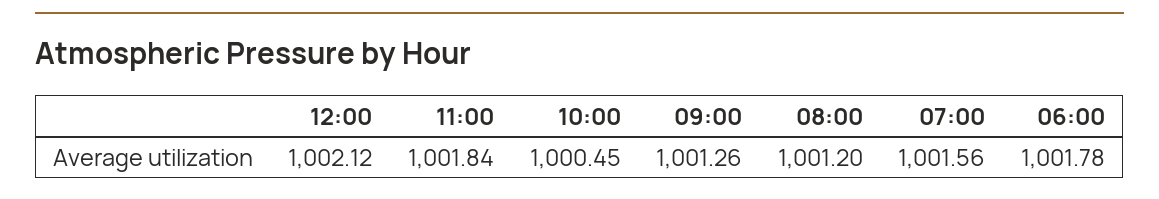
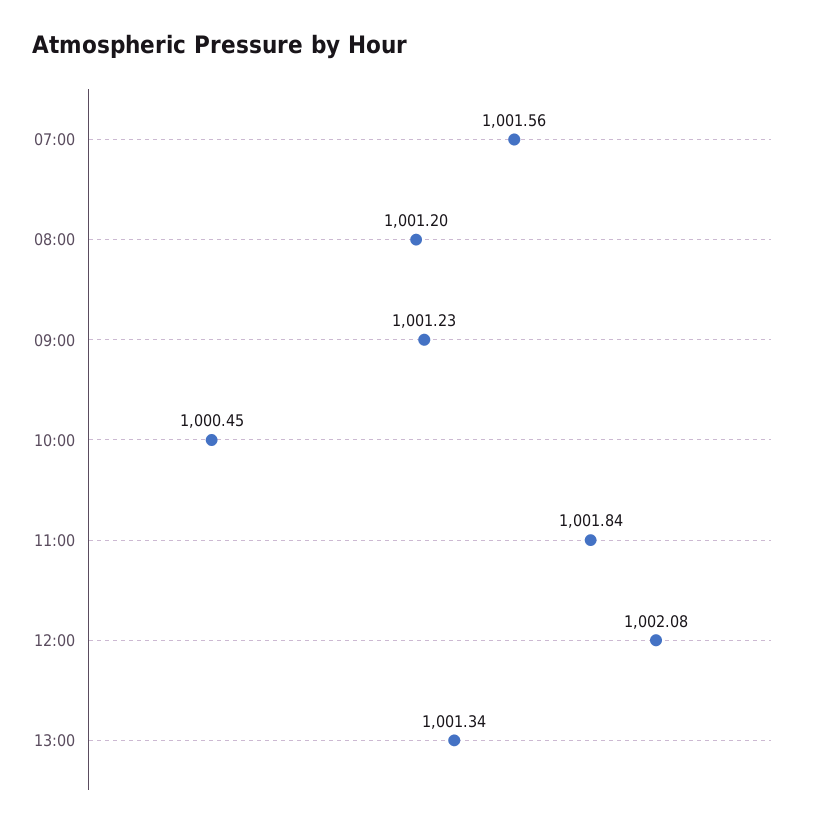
12:00: 1002.12 -> 1002.08
09:00: 1001.26 -> 1001.23
06:00: 1001.78 -> none
13:00: none -> 1001.34

